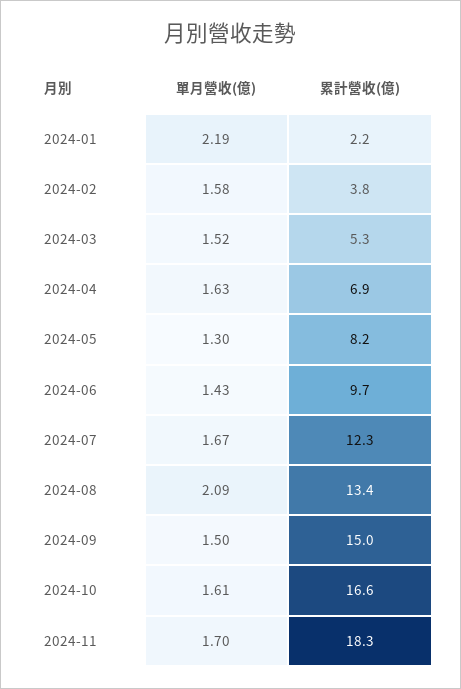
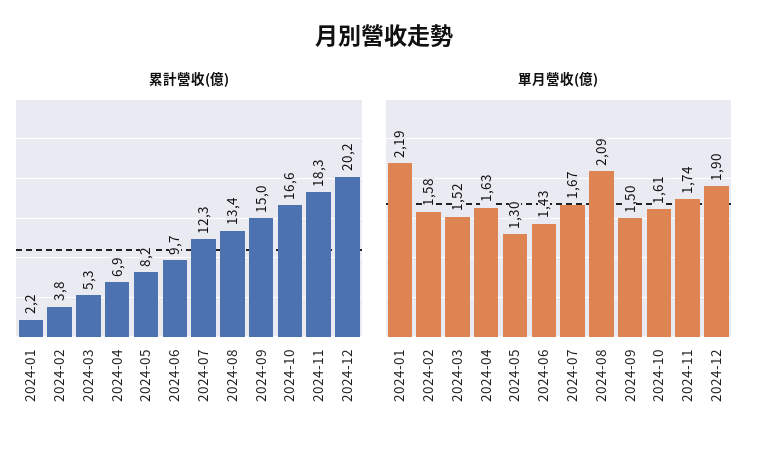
單月營收(億), 2024-11: 1.7 -> 1.74
累計營收(億), 2024-12: none -> 20.2
單月營收(億), 2024-12: none -> 1.9

